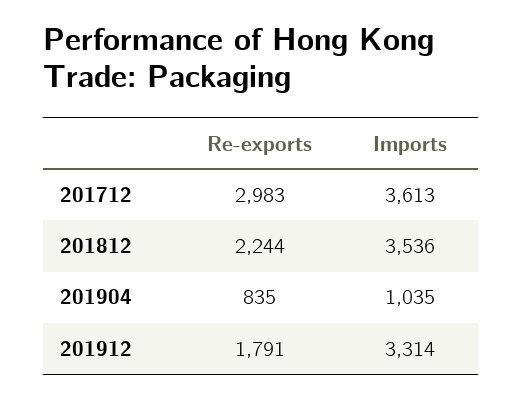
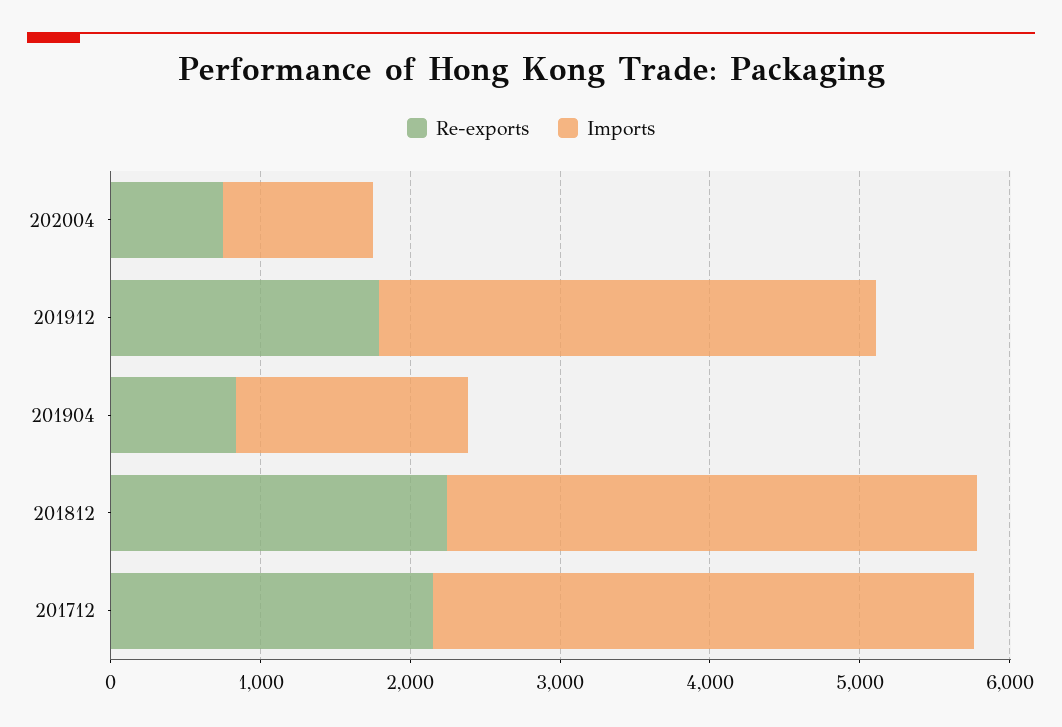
Re-exports, 201712: 2983 -> 2200
Imports, 201904: 1035 -> 1600
Re-exports, 202004: none -> 800
Imports, 202004: none -> 1000

